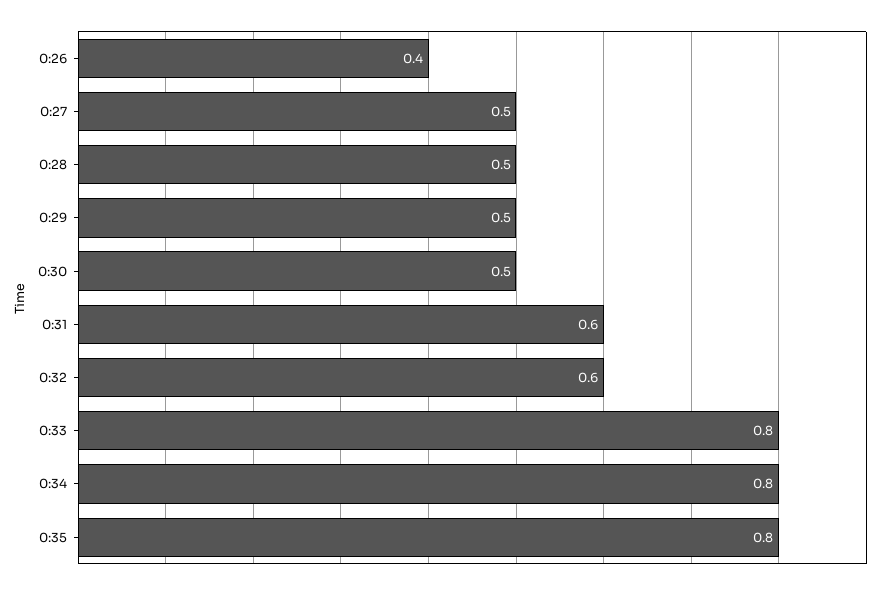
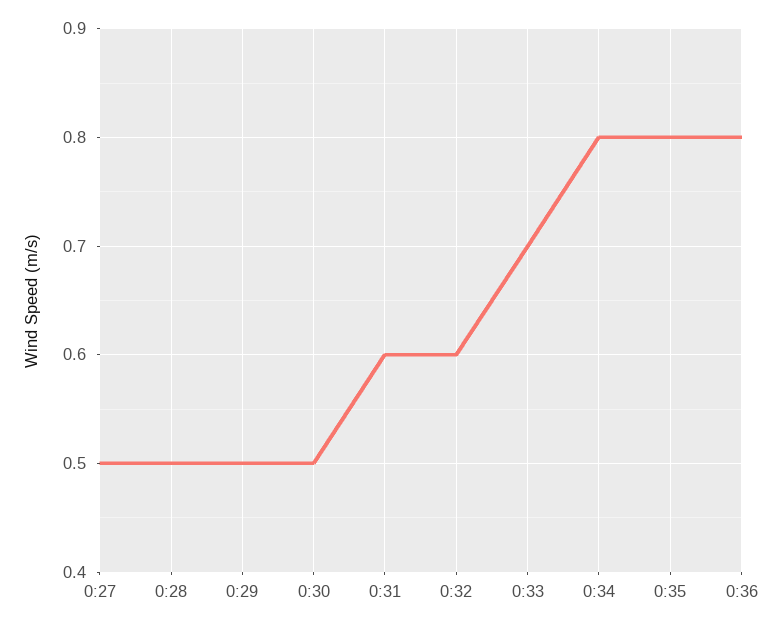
0:26: 0.4 -> none
0:33: 0.8 -> 0.7
0:36: none -> 0.8

